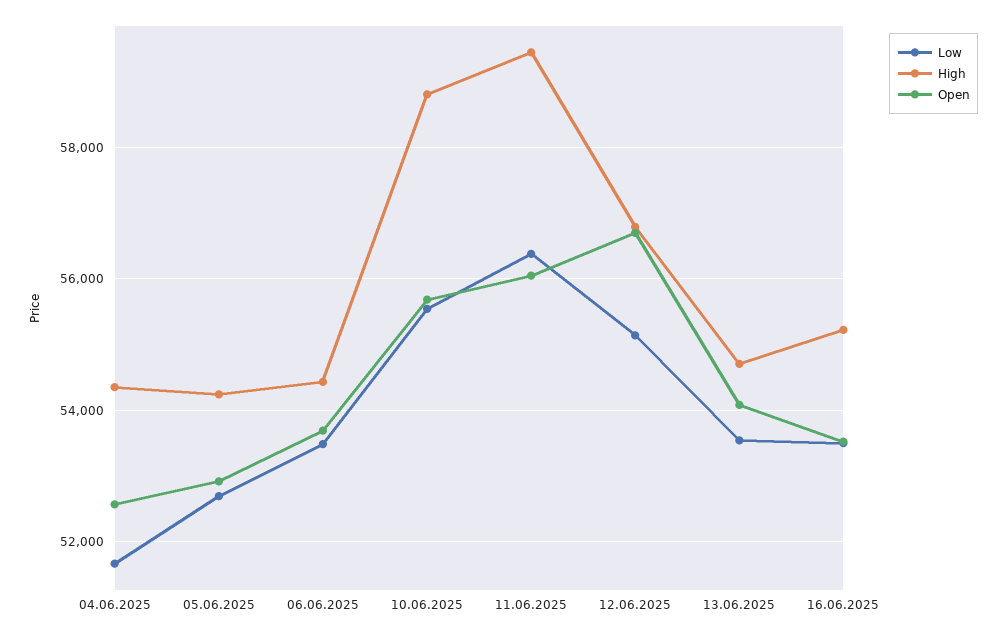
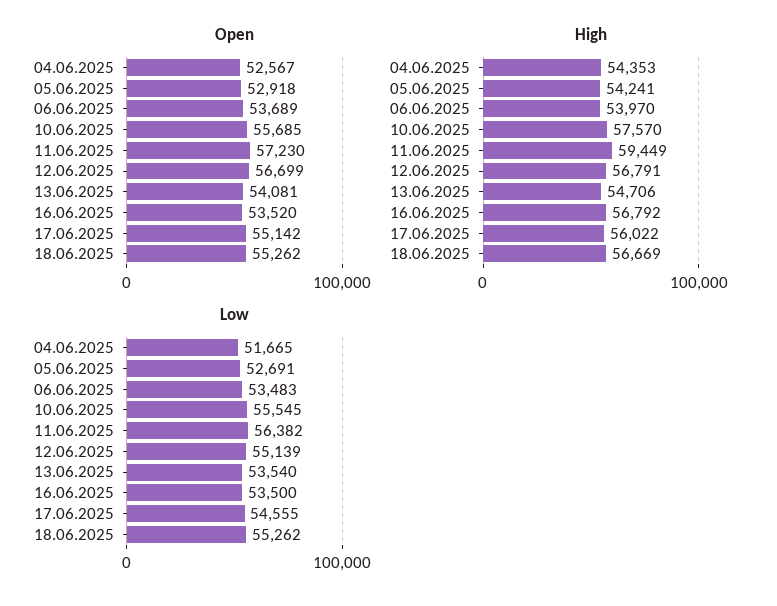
High, 06.06.2025: 54400 -> 53970
High, 10.06.2025: 58800 -> 57570
Open, 11.06.2025: 56000 -> 57230
High, 16.06.2025: 55200 -> 56792
Open, 17.06.2025: none -> 55142
Open, 18.06.2025: none -> 55262
High, 17.06.2025: none -> 56022
High, 18.06.2025: none -> 56669
Low, 17.06.2025: none -> 54555
Low, 18.06.2025: none -> 55262

